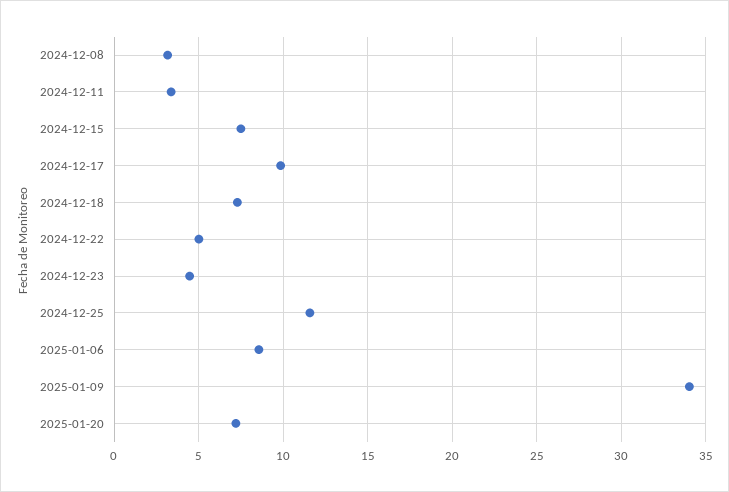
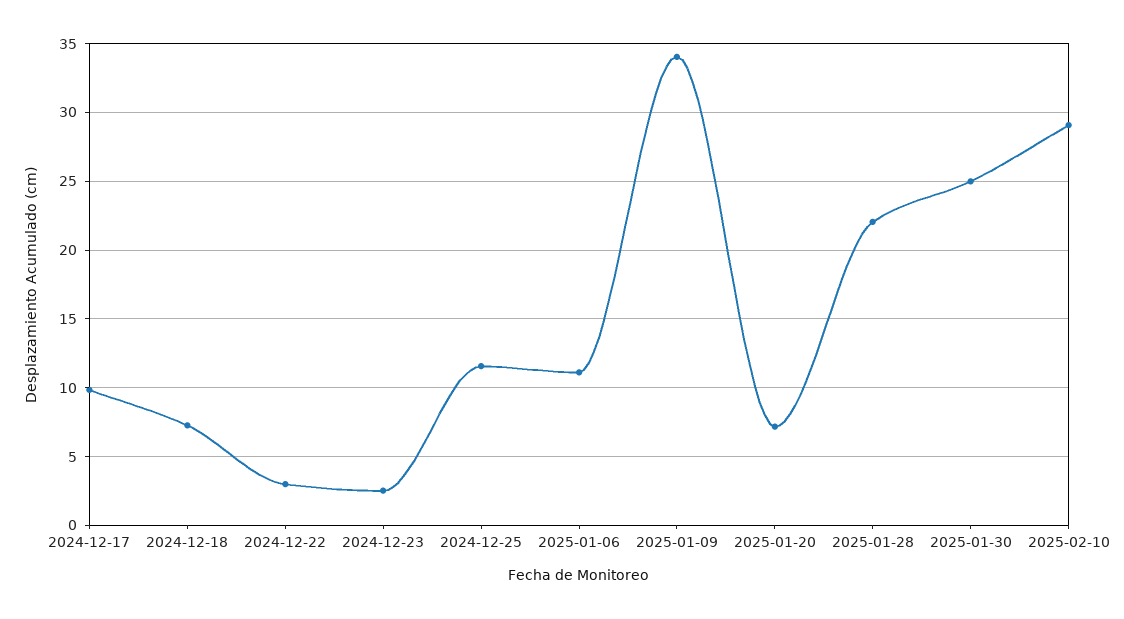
2024-12-08: 3 -> none
2024-12-11: 3.5 -> none
2024-12-15: 7.5 -> none
2024-12-22: 5 -> 3
2024-12-23: 4.5 -> 2.5
2025-01-06: 8.5 -> 11
2025-01-28: none -> 22
2025-01-30: none -> 25
2025-02-10: none -> 29

